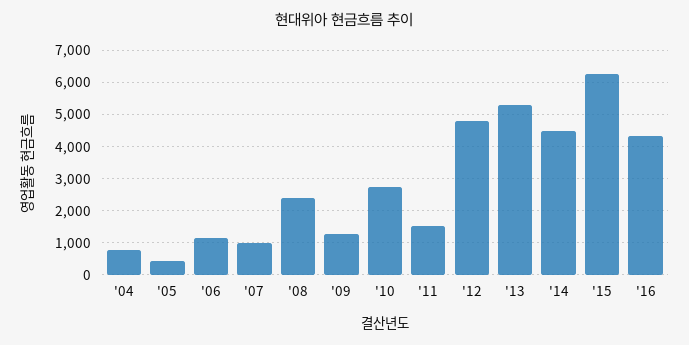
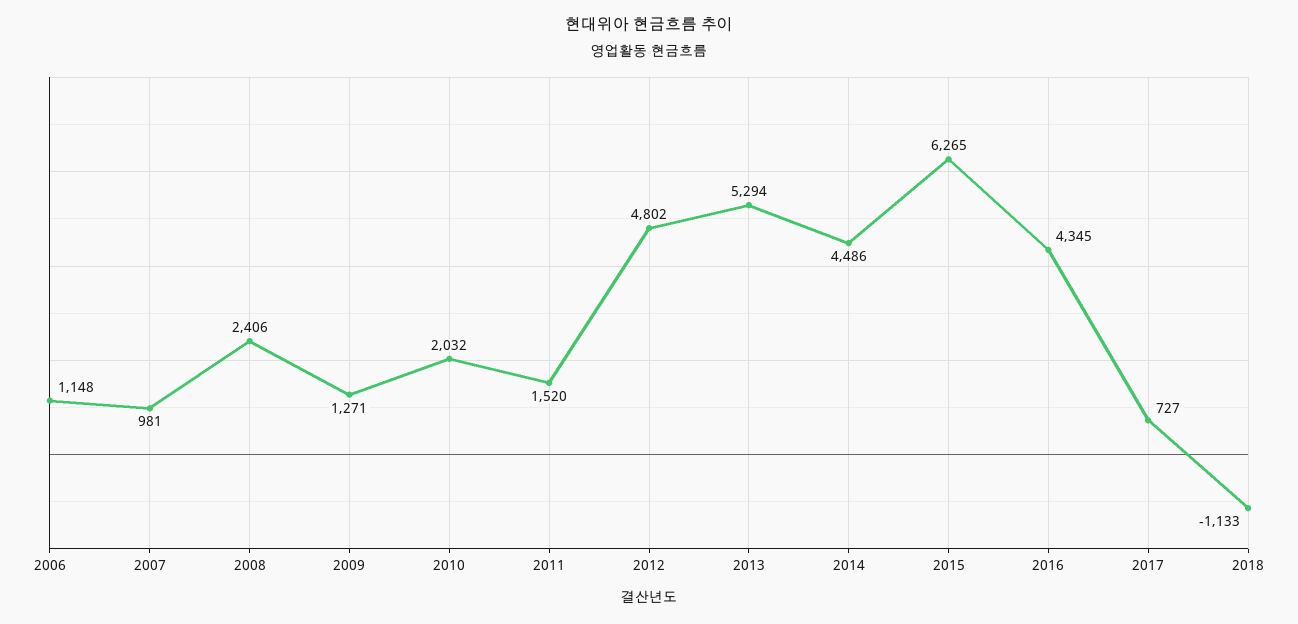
'04: 800 -> none
'05: 400 -> none
'10: 2800 -> 2032
2017: none -> 727
2018: none -> -1133

